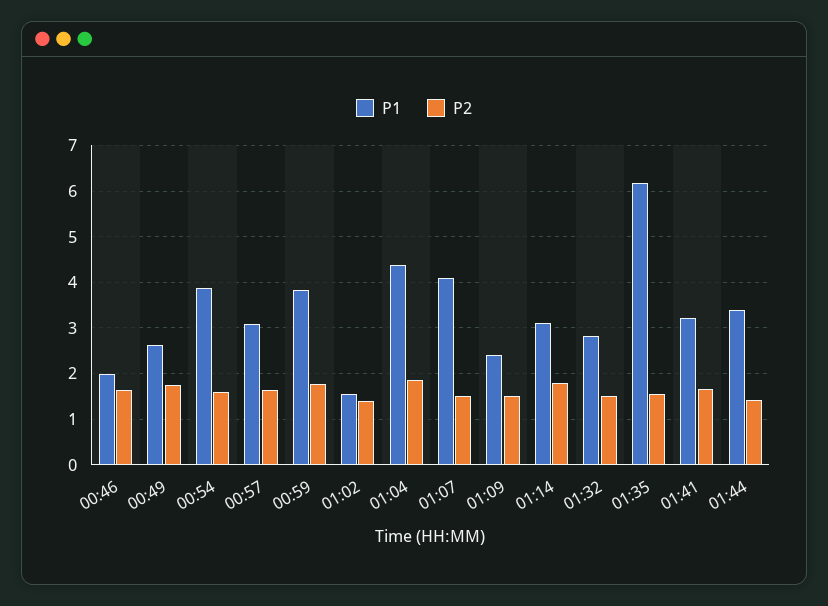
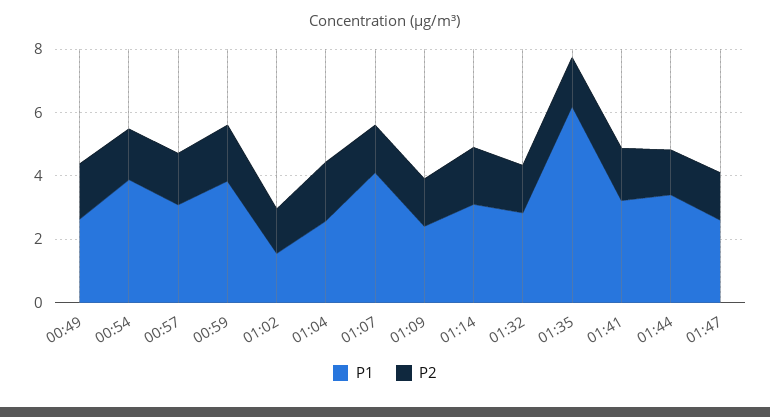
P1, 00:46: 2 -> none
P2, 00:46: 1.6 -> none
P1, 01:04: 4.4 -> 2.5
P1, 01:47: none -> 2.5
P2, 01:47: none -> 1.5

